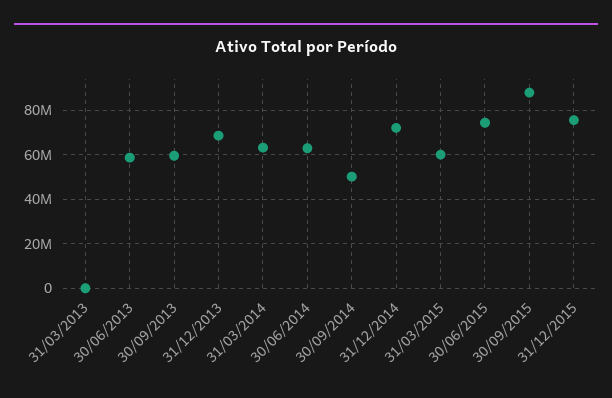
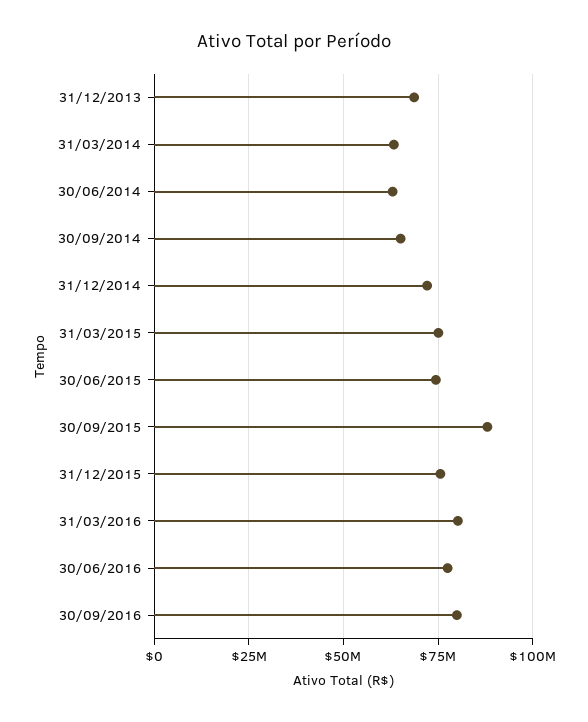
31/03/2013: 0 -> none
30/06/2013: 60000000 -> none
30/09/2013: 60000000 -> none
30/09/2014: 50000000 -> 65000000
31/03/2015: 60000000 -> 75000000
31/03/2016: none -> 80000000
30/06/2016: none -> 77500000
30/09/2016: none -> 80000000

